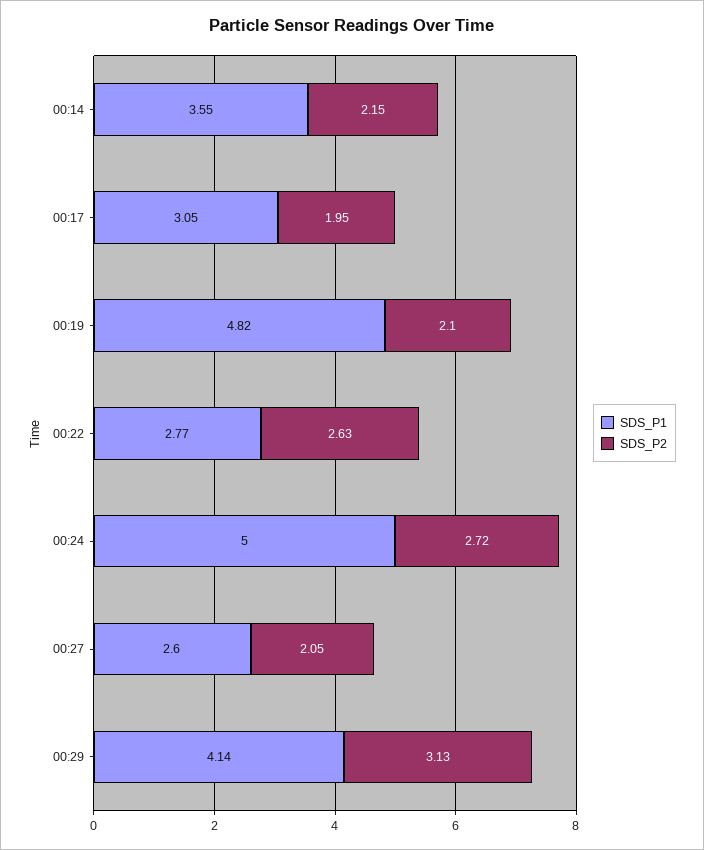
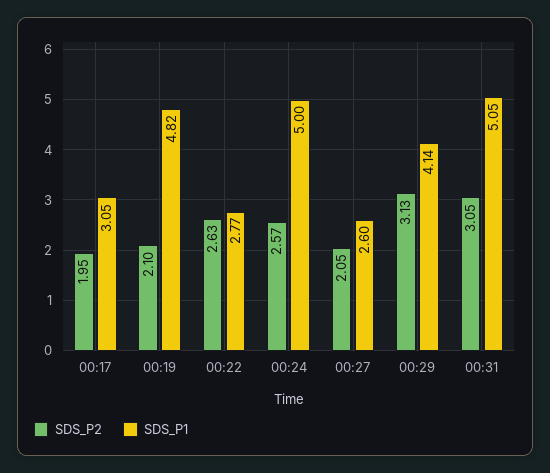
SDS_P1, 00:14: 3.55 -> none
SDS_P2, 00:14: 2.15 -> none
SDS_P2, 00:24: 2.72 -> 2.57
SDS_P2, 00:31: none -> 3.05
SDS_P1, 00:31: none -> 5.05

